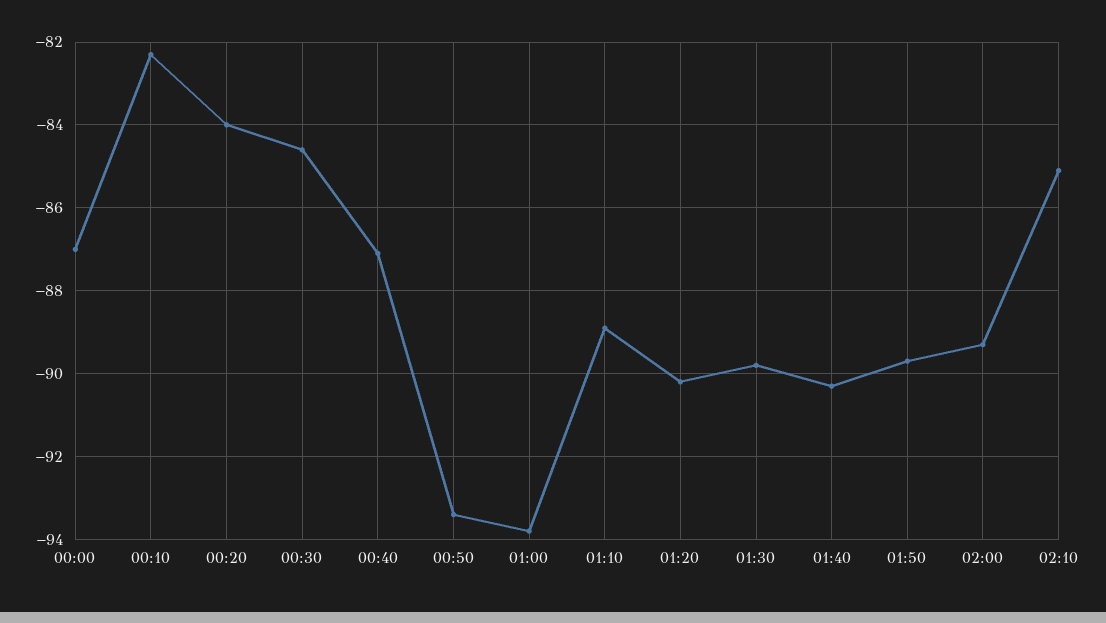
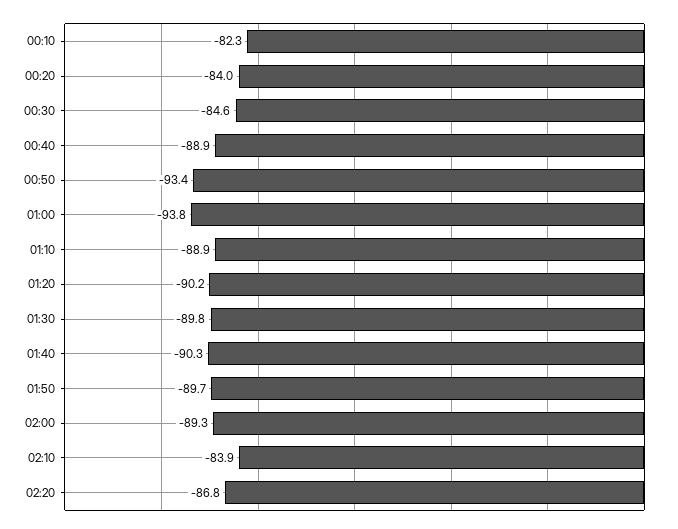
00:00: -87 -> none
00:40: -87 -> -88.9
02:10: -85 -> -83.9
02:20: none -> -86.8

